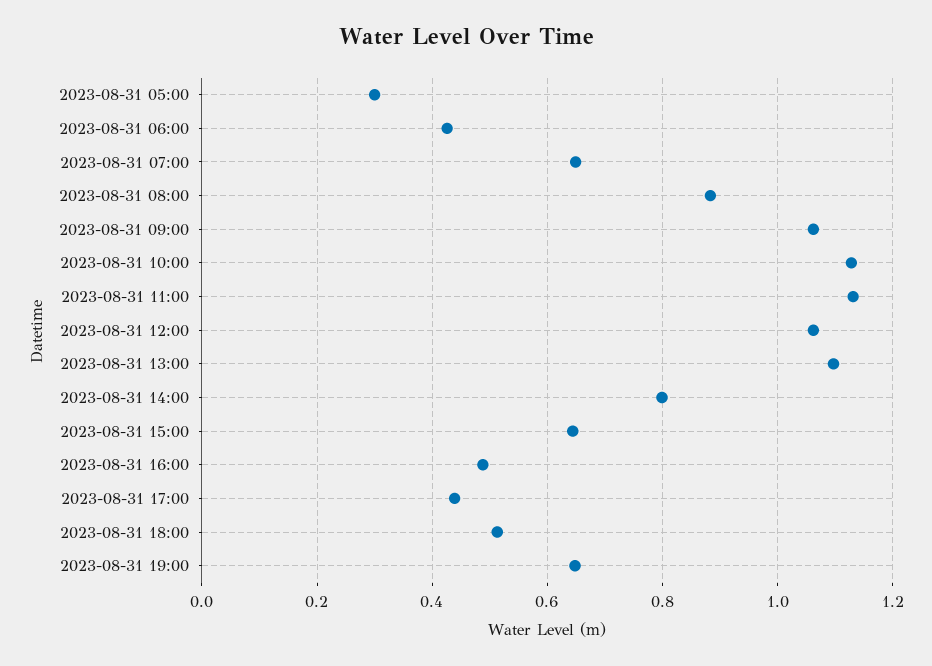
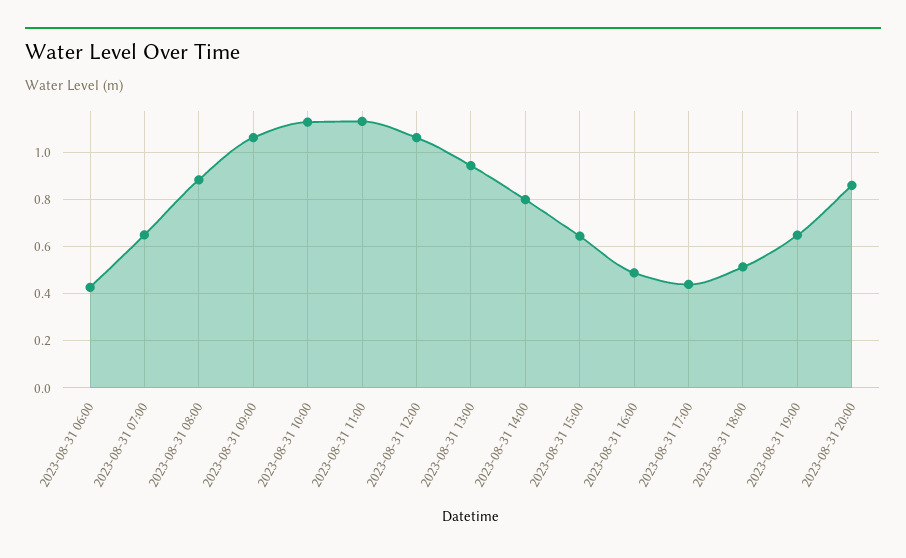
2023-08-31 05:00: 0.3 -> none
2023-08-31 13:00: 1.1 -> 0.95
2023-08-31 20:00: none -> 0.85

